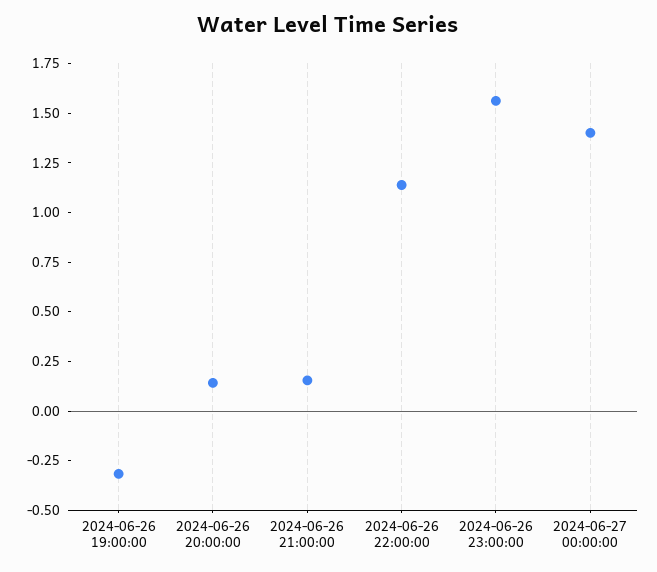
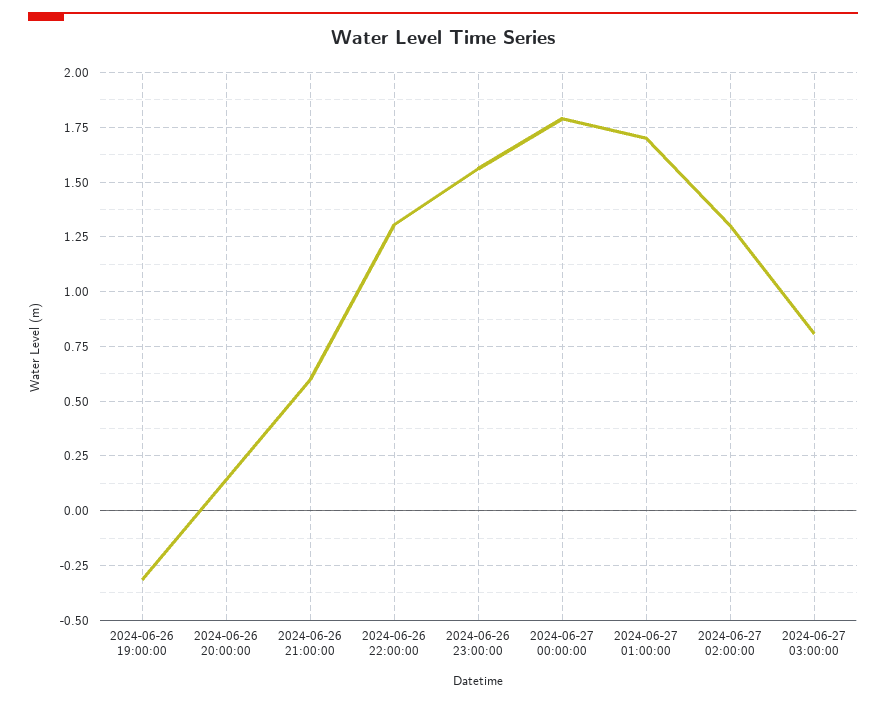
2024-06-26 21:00:00: 0.15 -> 0.6
2024-06-26 22:00:00: 1.15 -> 1.3
2024-06-27 00:00:00: 1.4 -> 1.8
2024-06-27 01:00:00: none -> 1.7
2024-06-27 02:00:00: none -> 1.3
2024-06-27 03:00:00: none -> 0.8

